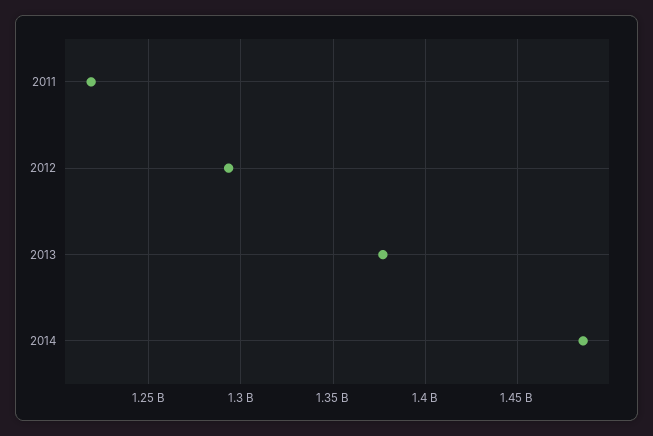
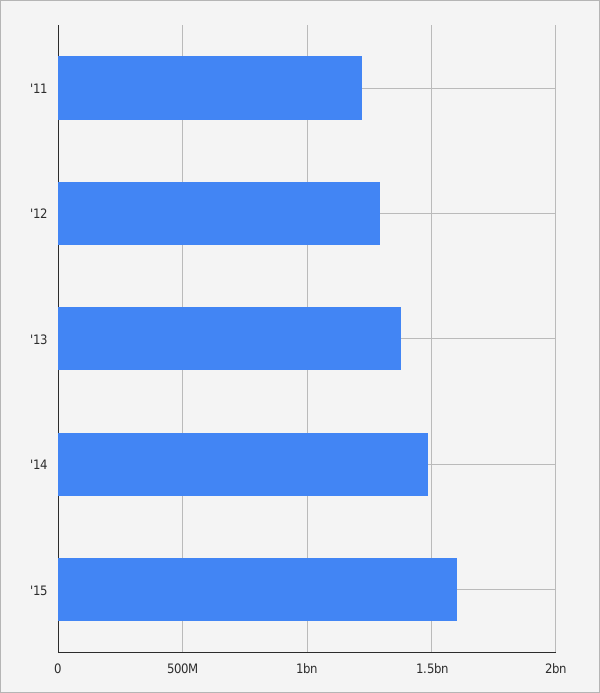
'15: none -> 1600000000

